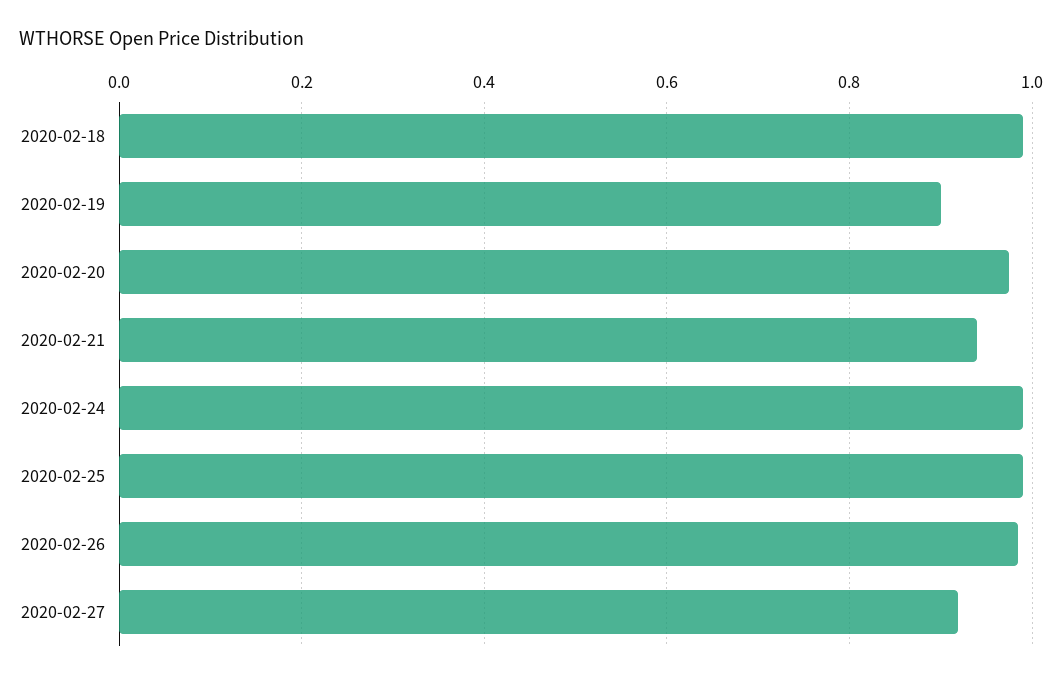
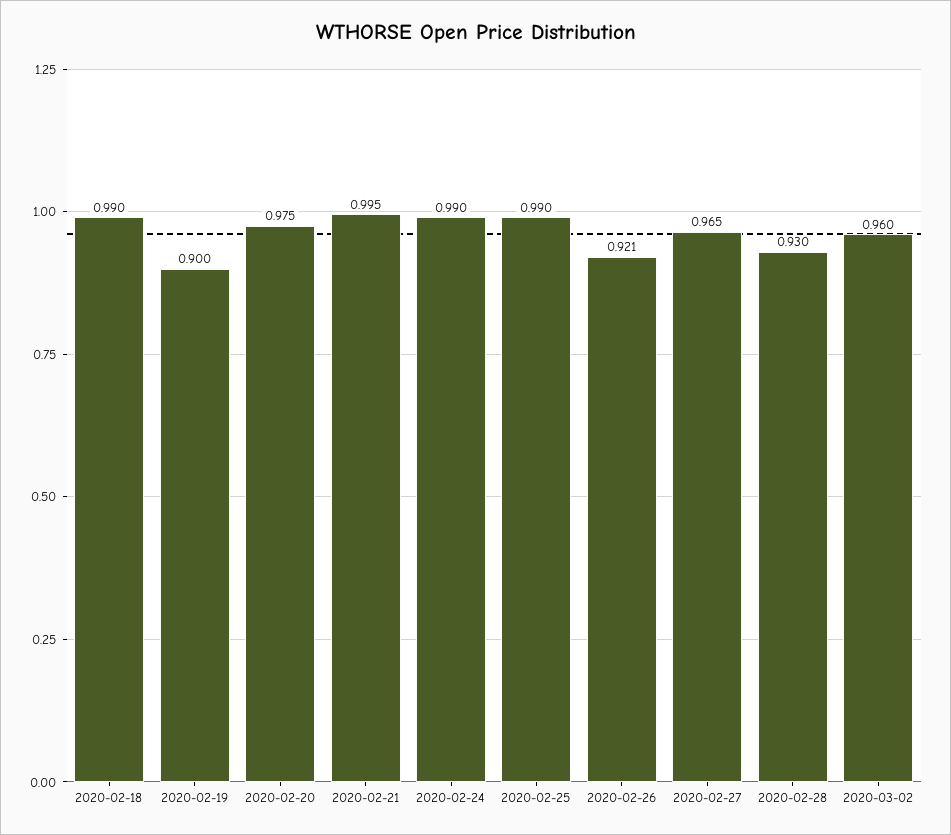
2020-02-21: 0.94 -> 0.995
2020-02-26: 0.98 -> 0.921
2020-02-27: 0.92 -> 0.965
2020-02-28: none -> 0.93
2020-03-02: none -> 0.96

